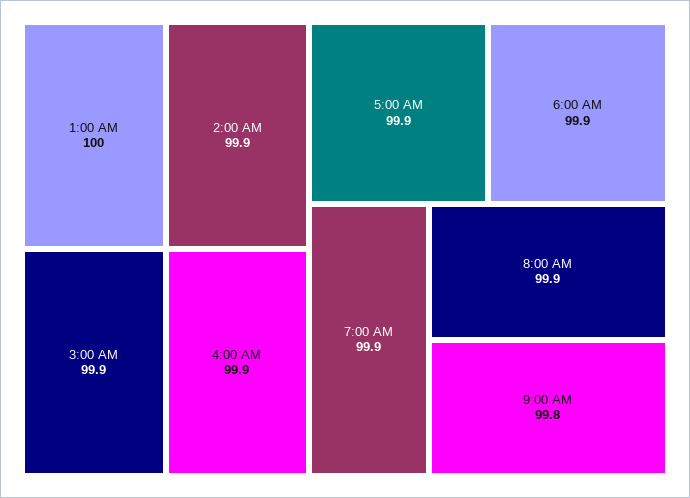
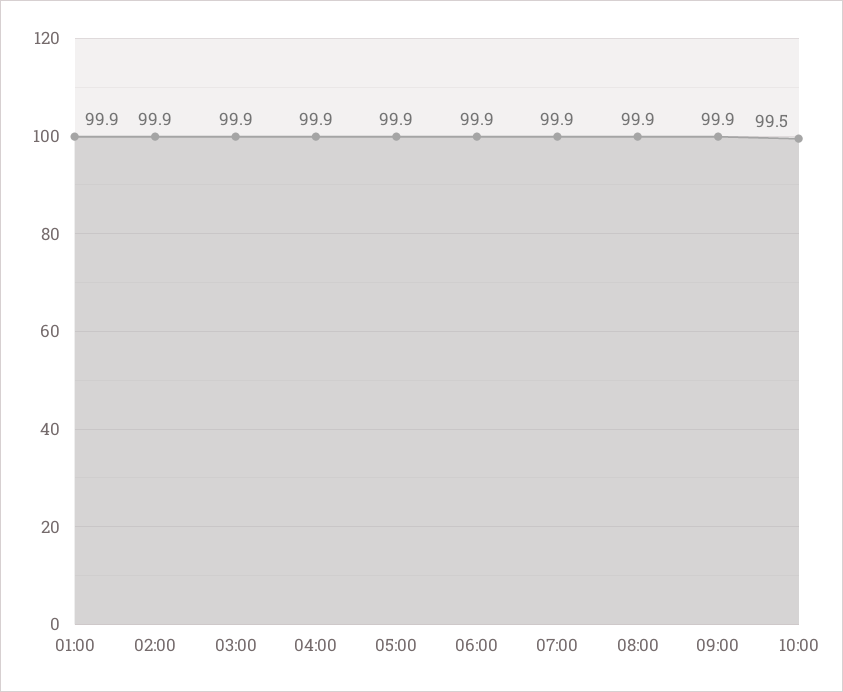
1:00 AM: 100 -> 99.9
9:00 AM: 99.8 -> 99.9
10:00: none -> 99.5

